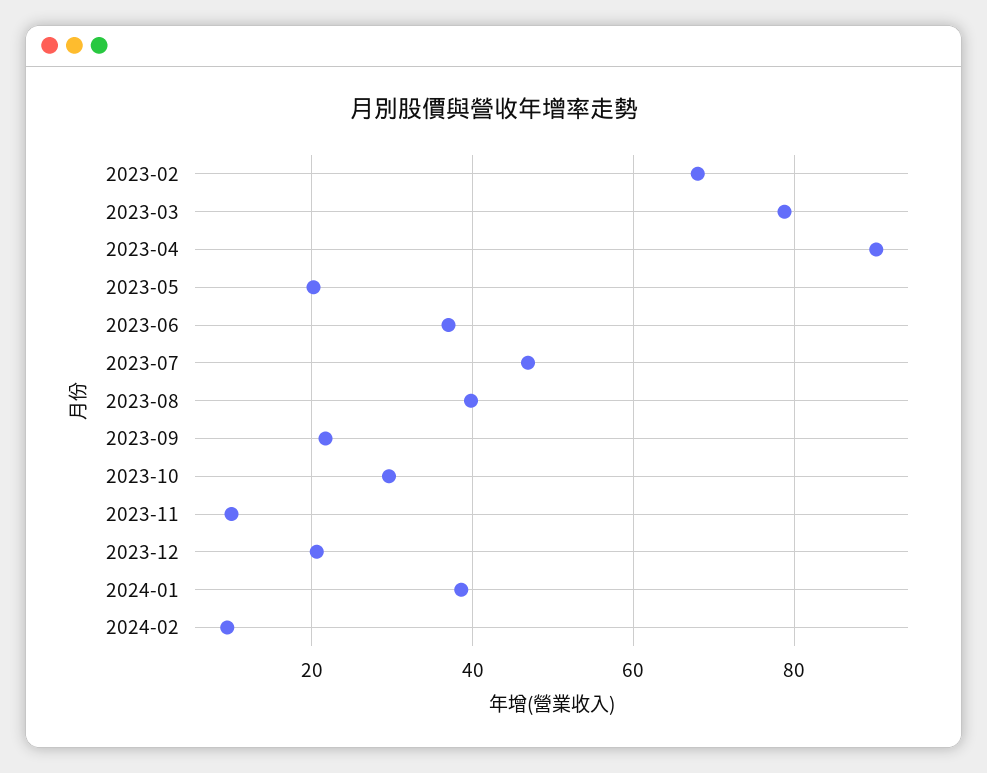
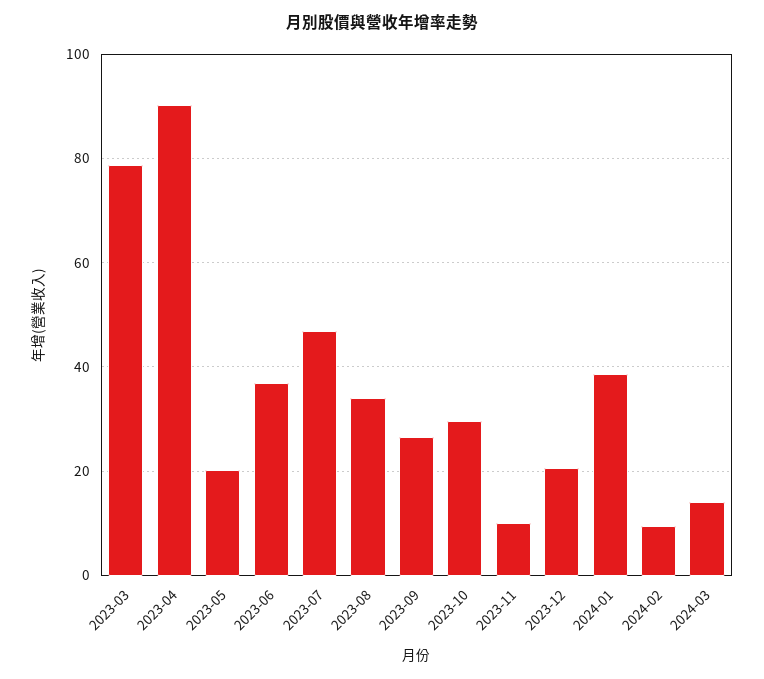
2023-02: 68 -> none
2023-08: 40 -> 34
2023-09: 22 -> 26
2024-03: none -> 14

